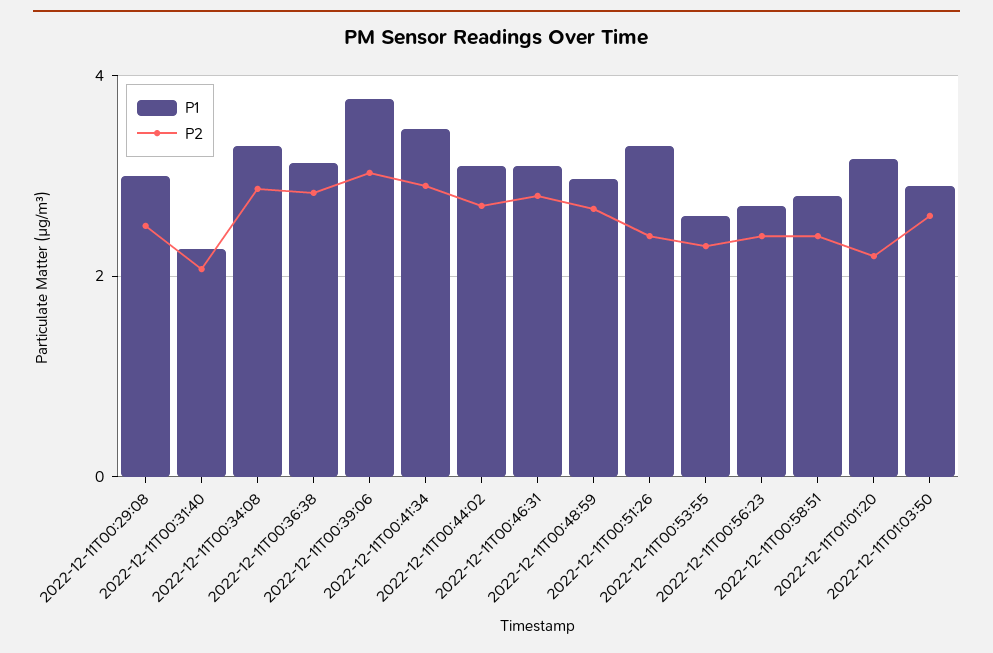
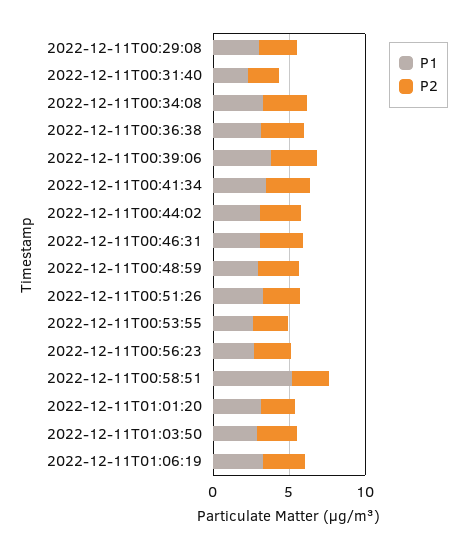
P1, 2022-12-11T00:58:51: 2.8 -> 5
P1, 2022-12-11T01:06:19: none -> 3
P2, 2022-12-11T01:06:19: none -> 3

